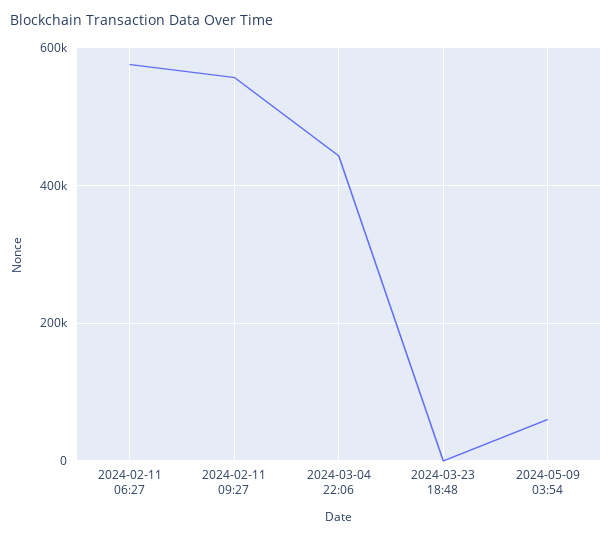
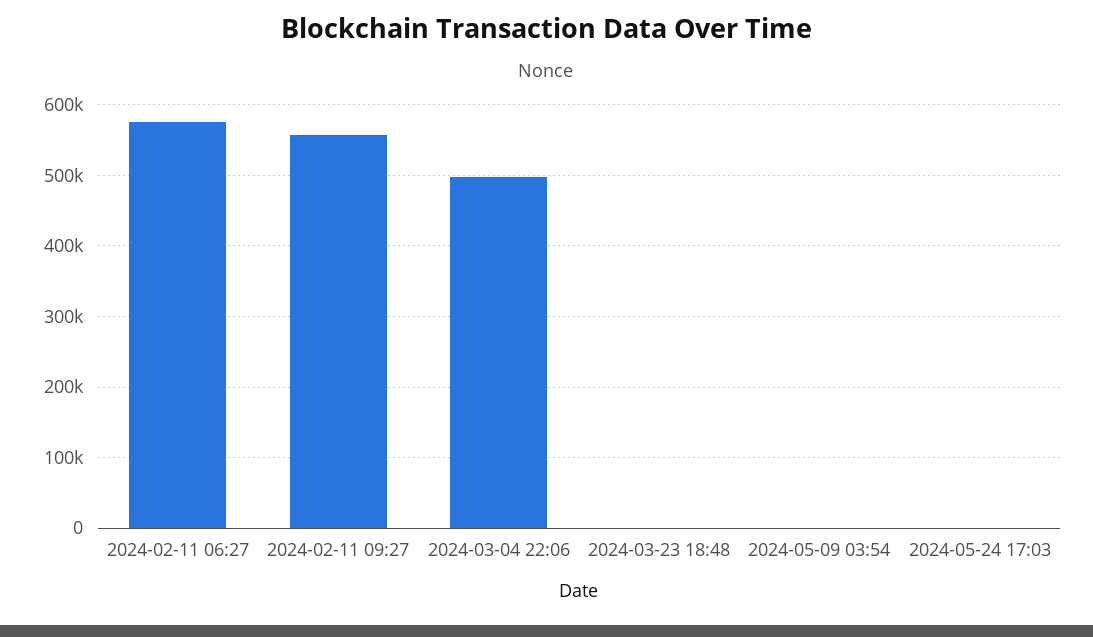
2024-03-04 22:06: 440000 -> 500000
2024-05-09 03:54: 60000 -> 0
2024-05-24 17:03: none -> 0

